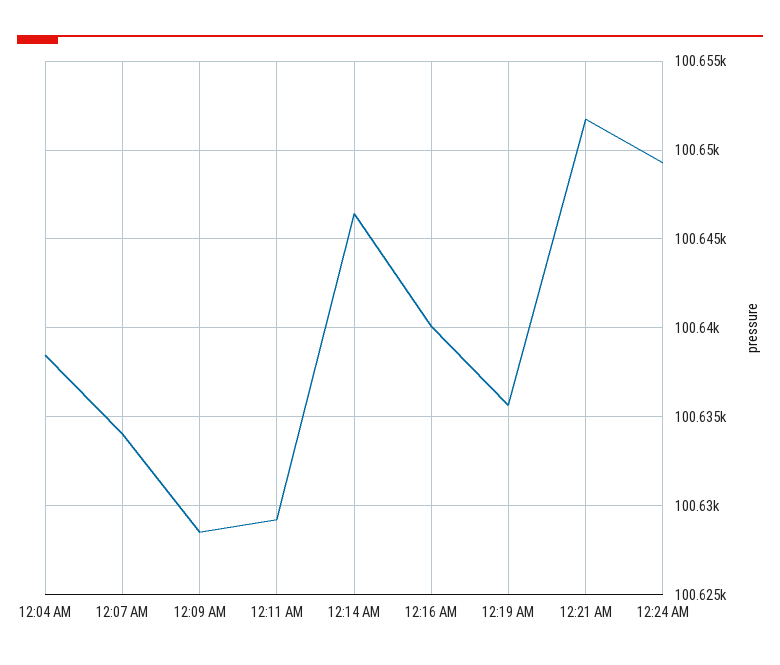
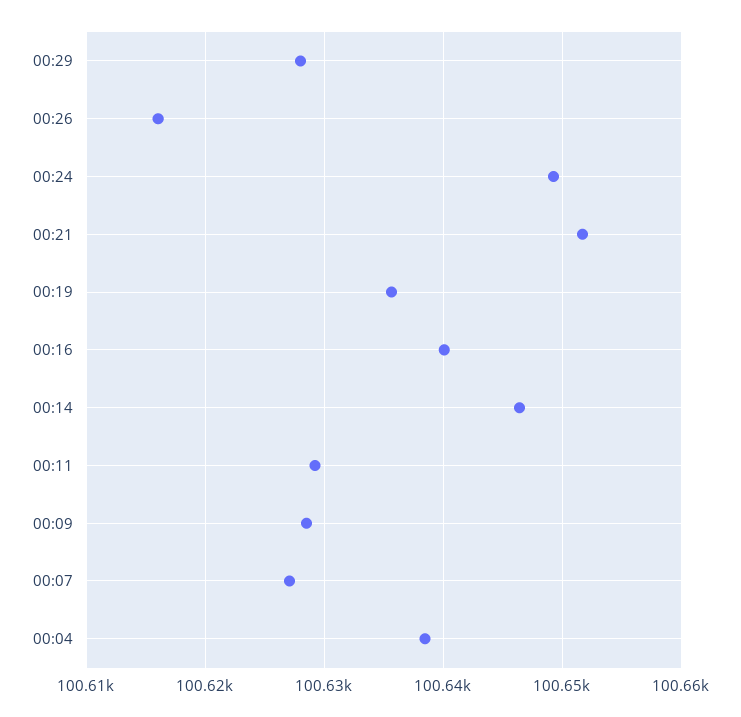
12:07 AM: 100634 -> 100627
00:29: none -> 100628
00:26: none -> 100616

